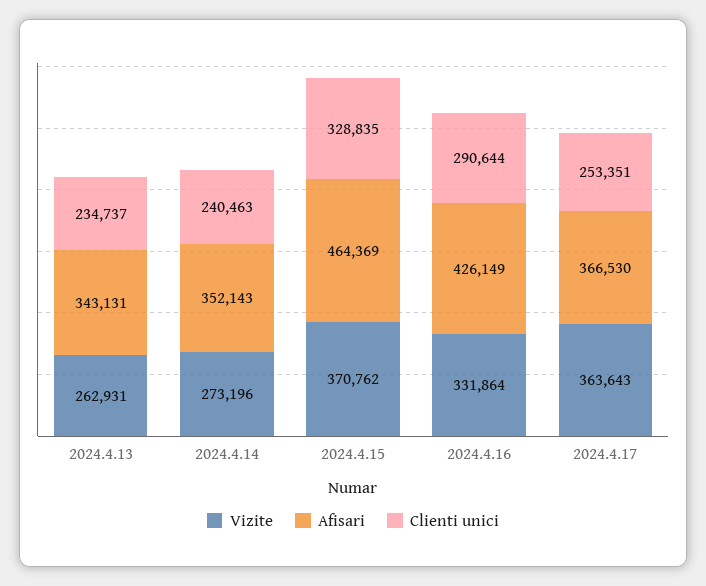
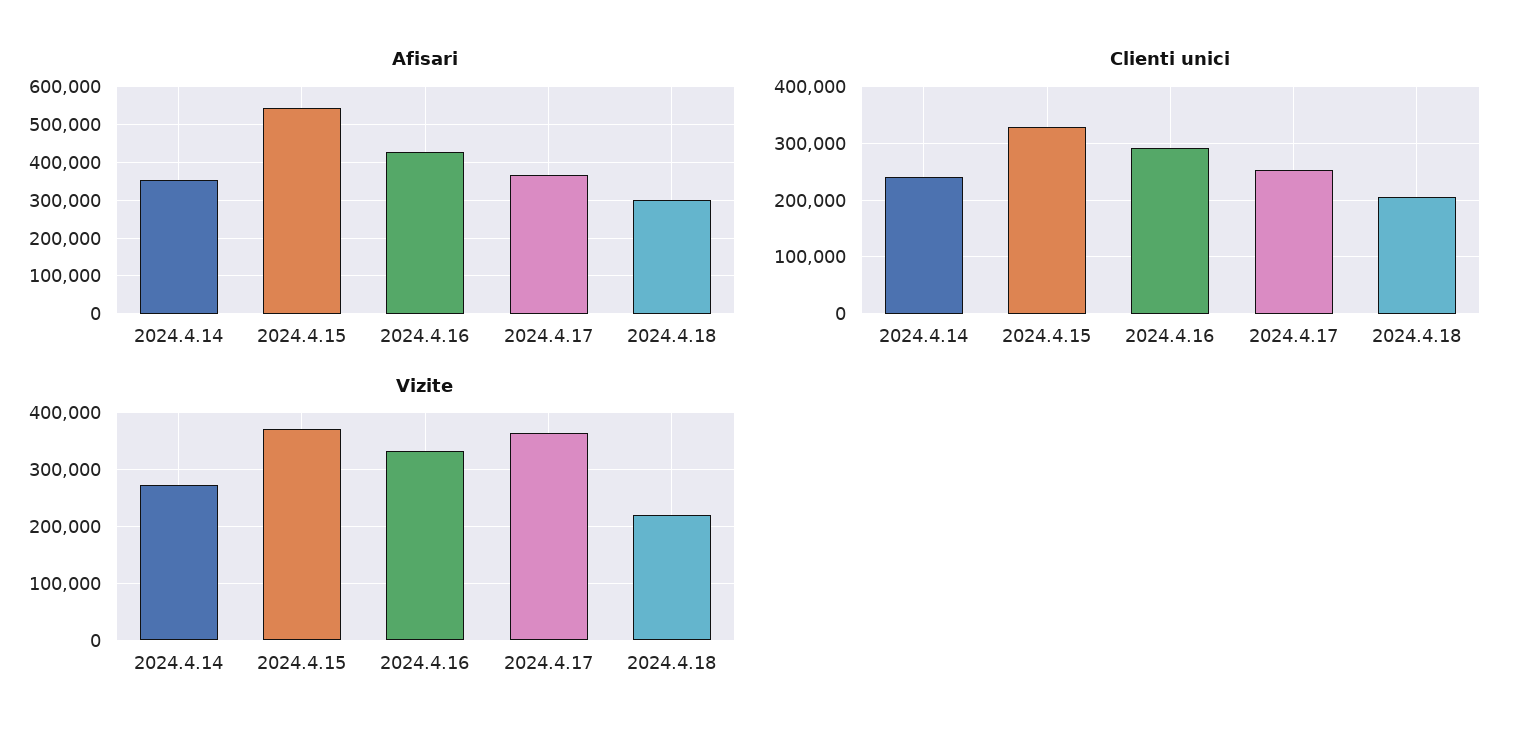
Vizite, 2024.4.13: 262931 -> none
Afisari, 2024.4.13: 343131 -> none
Clienti unici, 2024.4.13: 234737 -> none
Afisari, 2024.4.15: 464369 -> 540000
Afisari, 2024.4.18: none -> 300000
Clienti unici, 2024.4.18: none -> 200000
Vizite, 2024.4.18: none -> 220000

